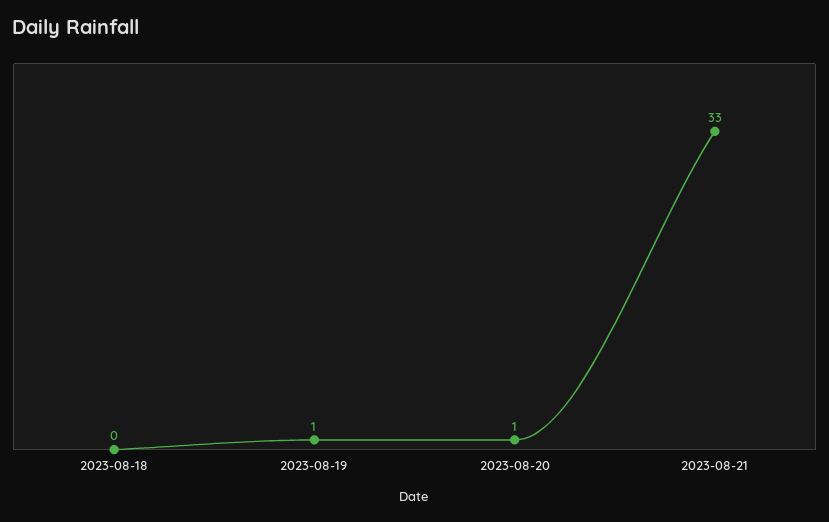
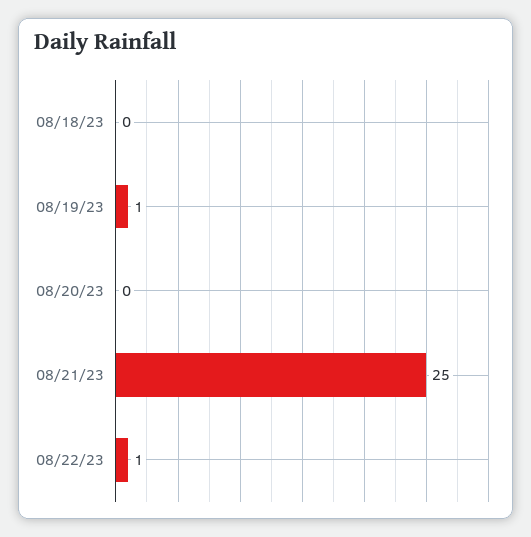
2023-08-20: 1 -> 0
2023-08-21: 33 -> 25
08/22/23: none -> 1

